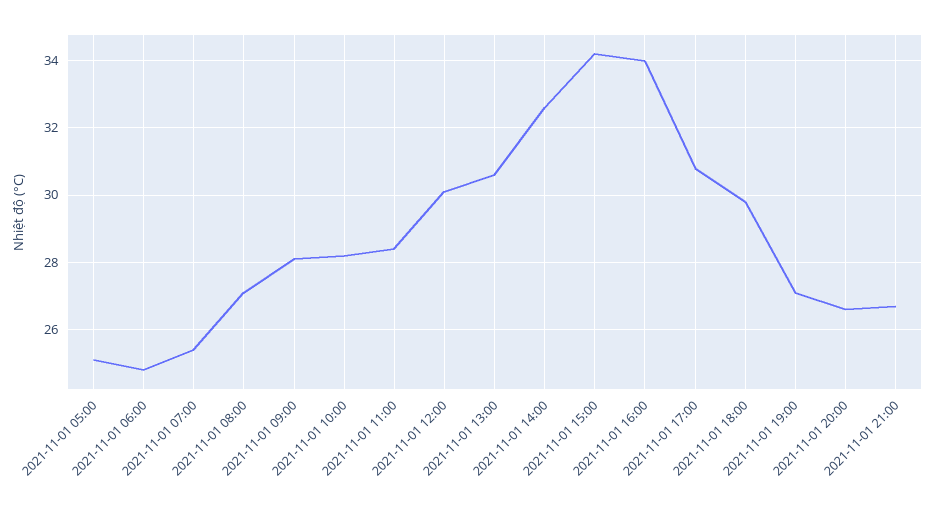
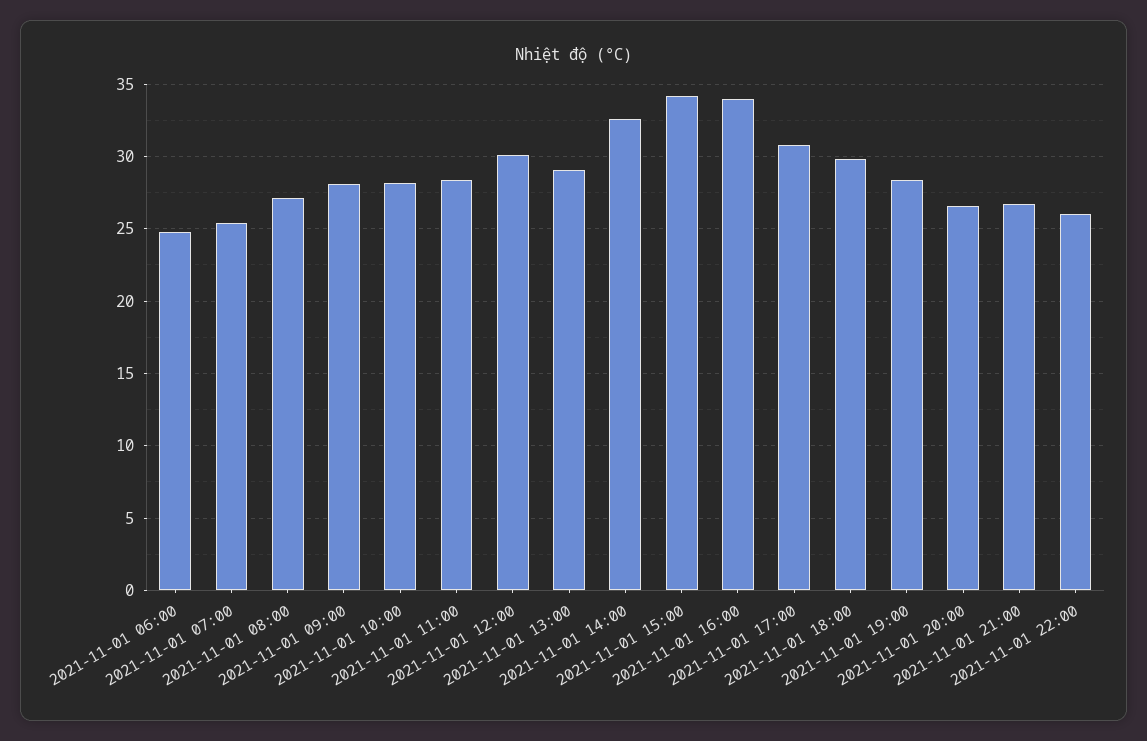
2021-11-01 05:00: 25 -> none
2021-11-01 13:00: 30.5 -> 29
2021-11-01 19:00: 27 -> 28.5
2021-11-01 22:00: none -> 26

